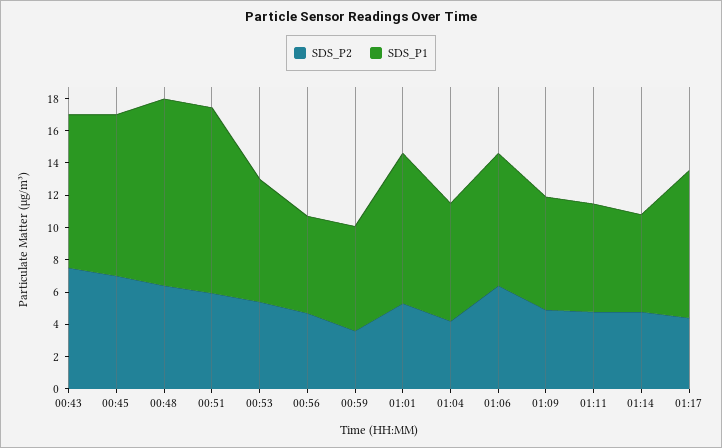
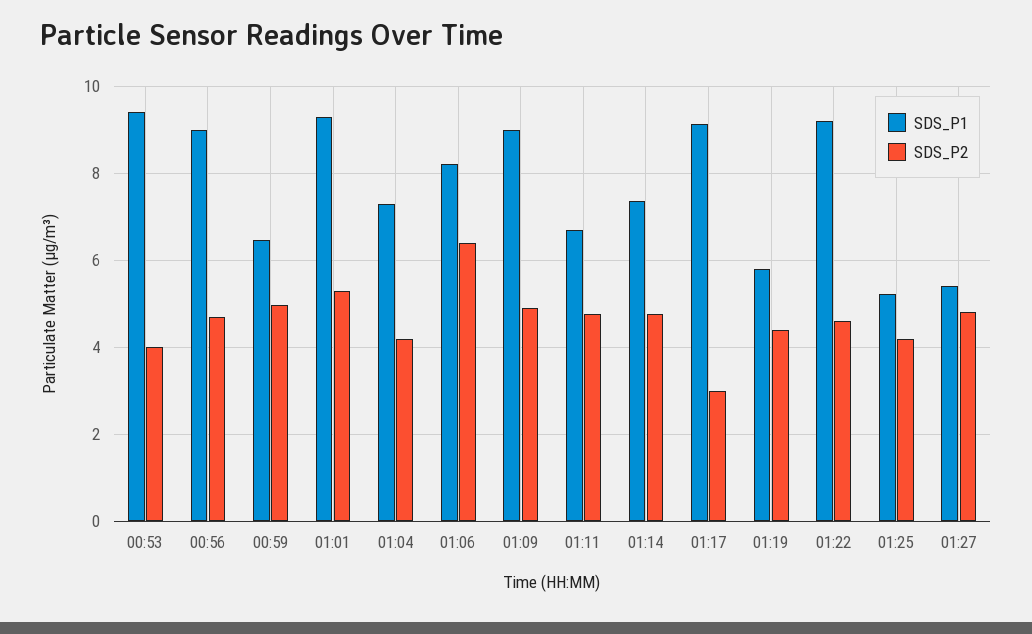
SDS_P2, 00:43: 7.5 -> none
SDS_P1, 00:43: 9.5 -> none
SDS_P2, 00:45: 7 -> none
SDS_P1, 00:45: 10 -> none
SDS_P2, 00:48: 6.5 -> none
SDS_P1, 00:48: 11.5 -> none
SDS_P2, 00:51: 6 -> none
SDS_P1, 00:51: 11.5 -> none
SDS_P2, 00:53: 5.5 -> 4
SDS_P1, 00:53: 7.5 -> 9.4
SDS_P1, 00:56: 6 -> 9
SDS_P2, 00:59: 3.5 -> 5
SDS_P1, 01:09: 7 -> 9
SDS_P1, 01:14: 6 -> 7.4
SDS_P2, 01:17: 4.5 -> 3
SDS_P1, 01:19: none -> 5.8
SDS_P2, 01:19: none -> 4.4
SDS_P1, 01:22: none -> 9.2
SDS_P2, 01:22: none -> 4.6
SDS_P1, 01:25: none -> 5.2
SDS_P2, 01:25: none -> 4.2
SDS_P1, 01:27: none -> 5.4
SDS_P2, 01:27: none -> 4.8

